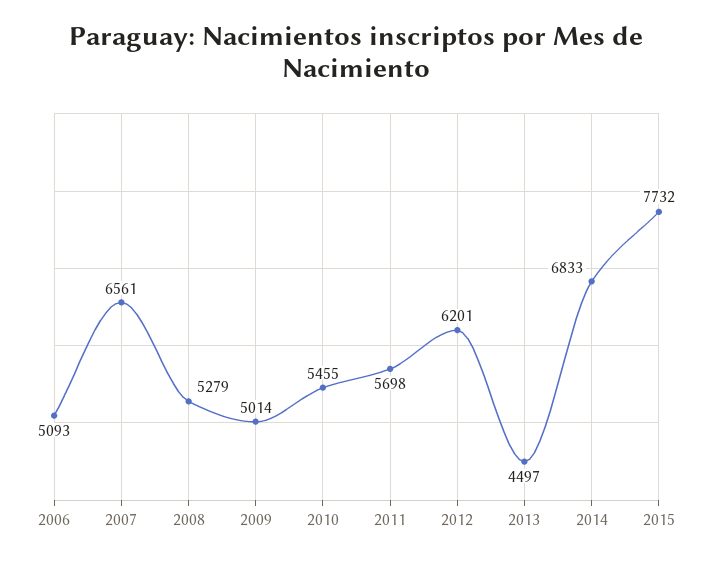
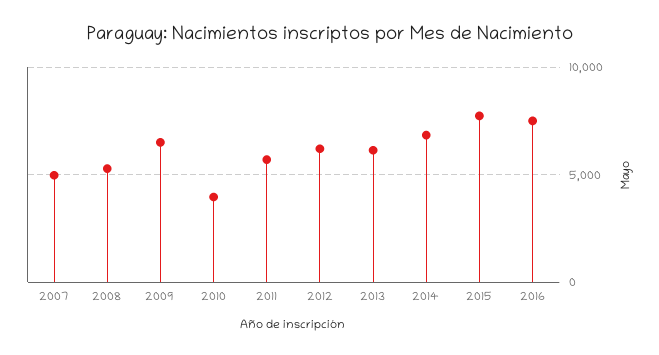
2006: 5093 -> none
2007: 6561 -> 5000
2009: 5014 -> 6500
2010: 5455 -> 4000
2013: 4497 -> 6000
2016: none -> 7500

